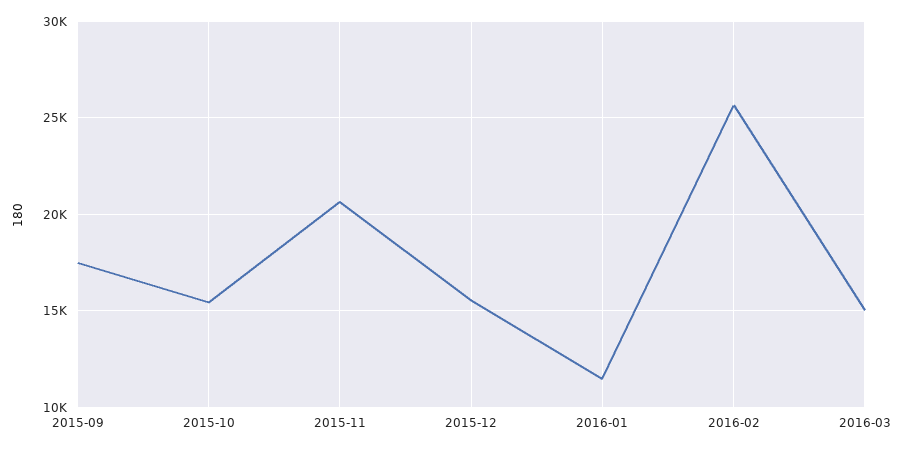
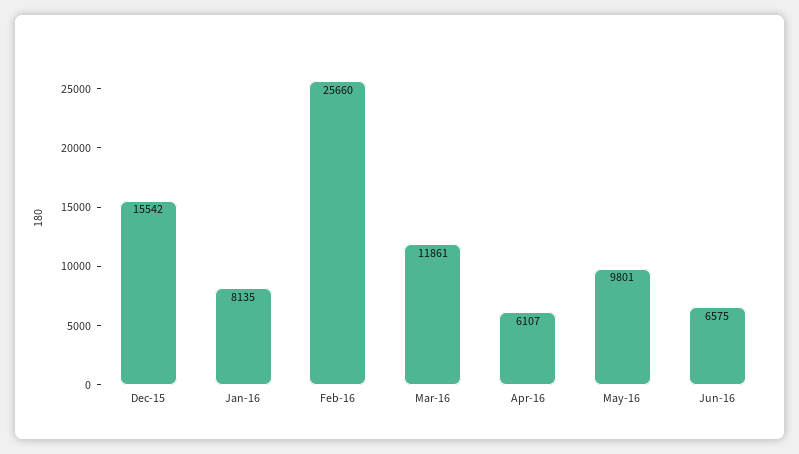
2015-09: 17500 -> none
2015-10: 15500 -> none
2015-11: 20500 -> none
2016-01: 11500 -> 8135
2016-03: 15000 -> 11861
Apr-16: none -> 6107
May-16: none -> 9801
Jun-16: none -> 6575

